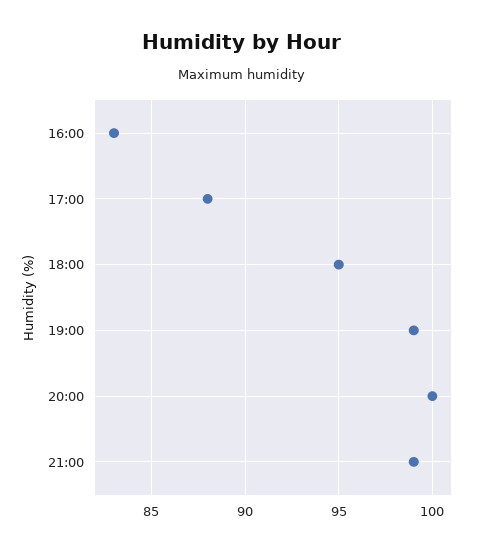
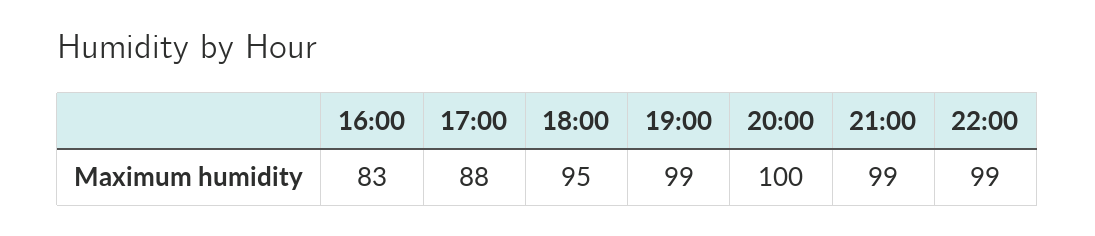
22:00: none -> 99

